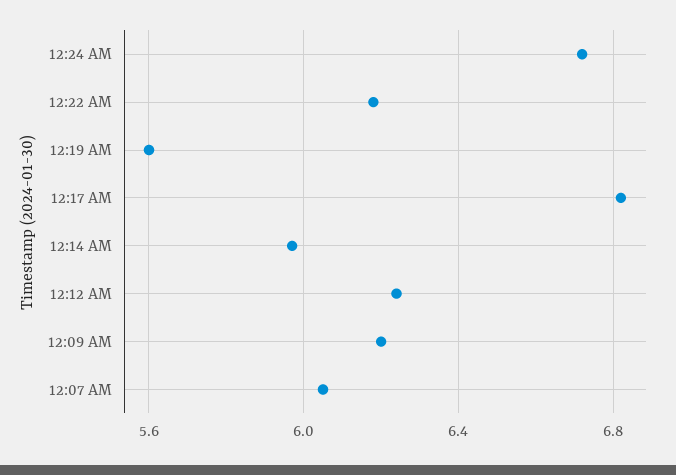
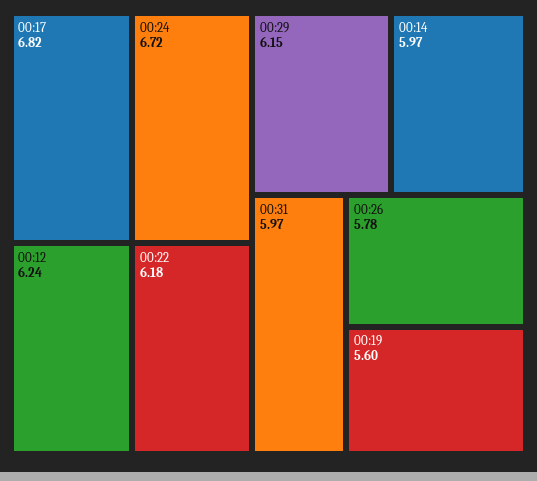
12:09 AM: 6.2 -> none
12:07 AM: 6.05 -> none
00:29: none -> 6.15
00:31: none -> 5.97
00:26: none -> 5.78

